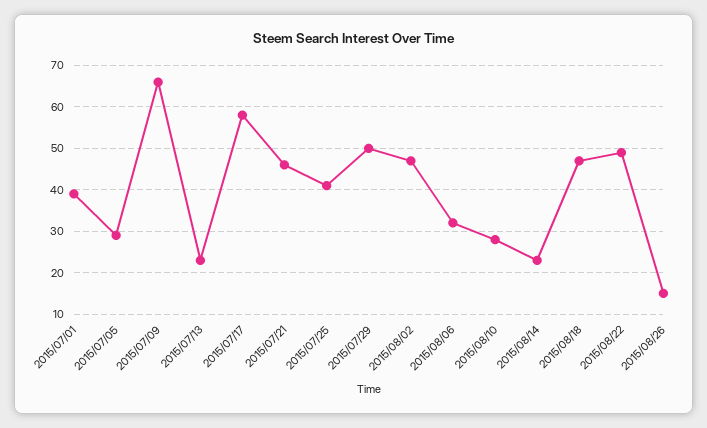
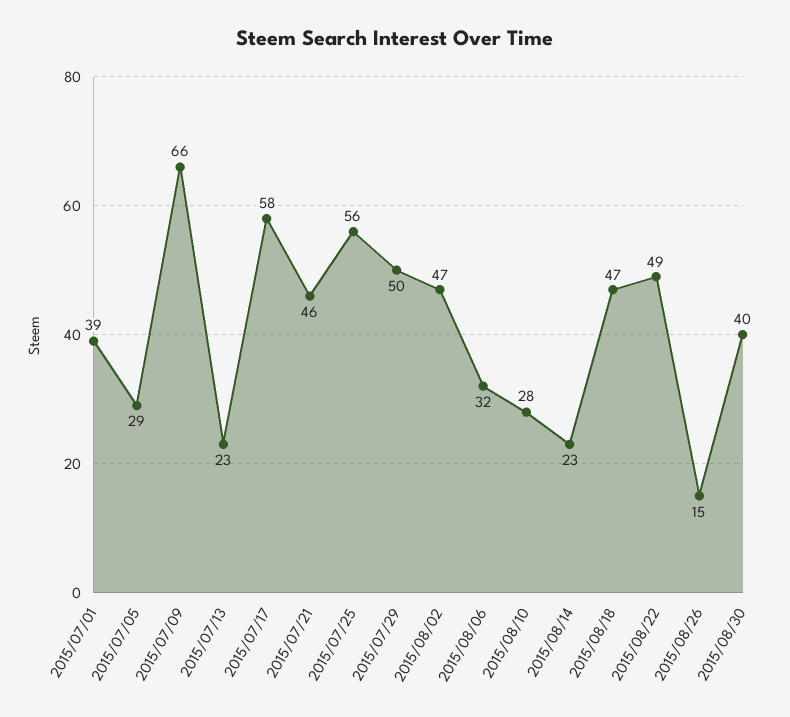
2015/07/25: 40 -> 56
2015/08/30: none -> 40

